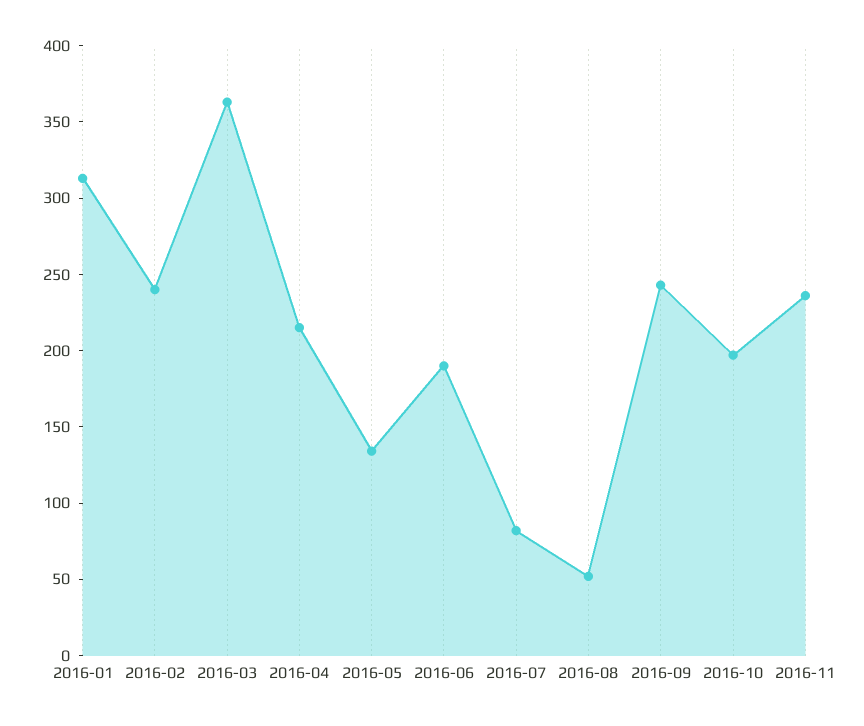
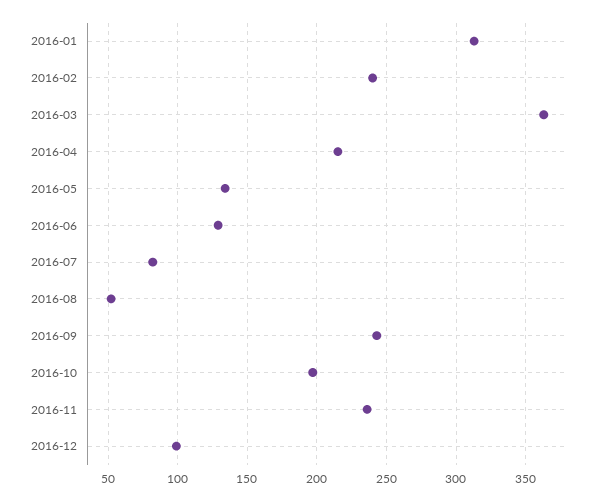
2016-06: 190 -> 130
2016-12: none -> 100

